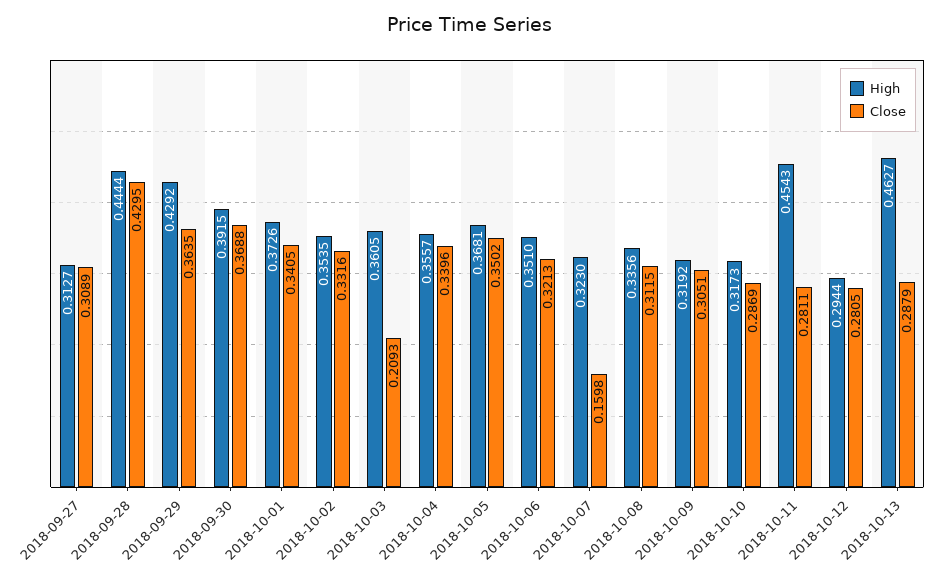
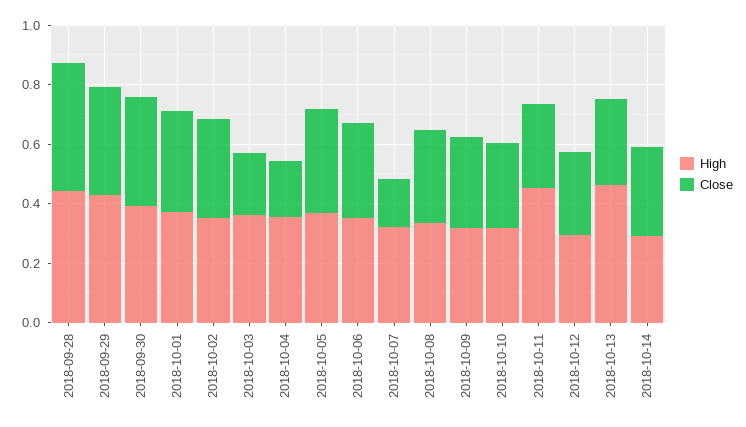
High, 2018-09-27: 0.3127 -> none
Close, 2018-09-27: 0.3089 -> none
Close, 2018-10-04: 0.3396 -> 0.2
High, 2018-10-14: none -> 0.3
Close, 2018-10-14: none -> 0.3

